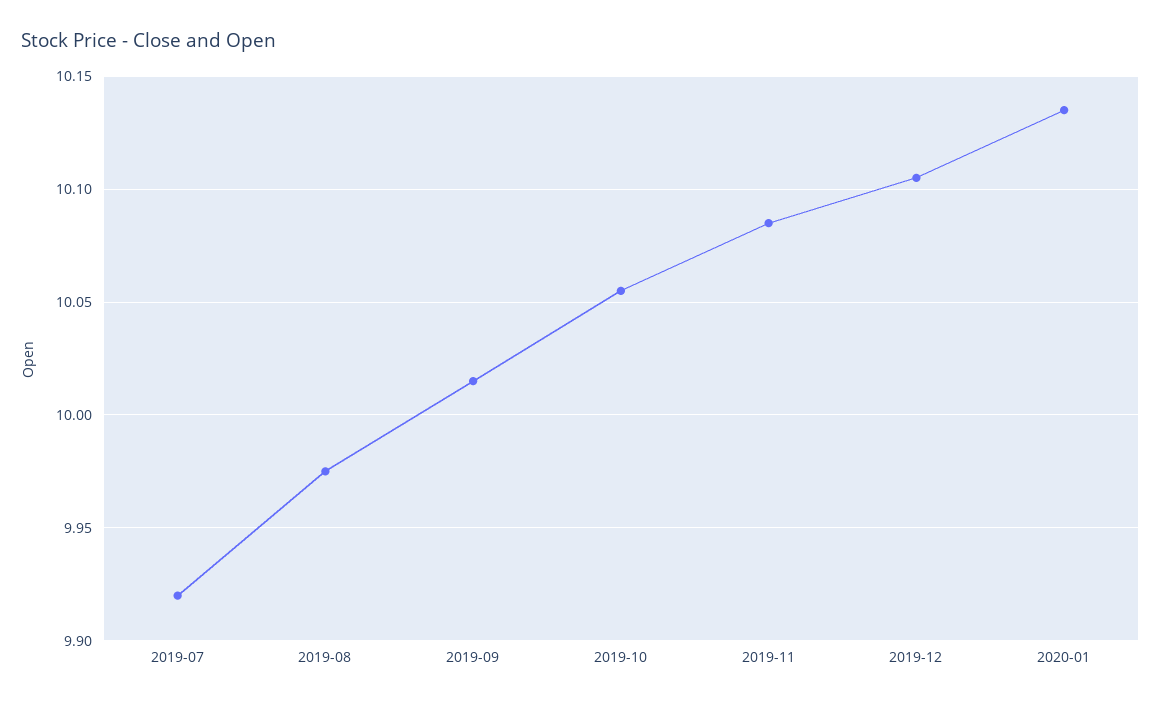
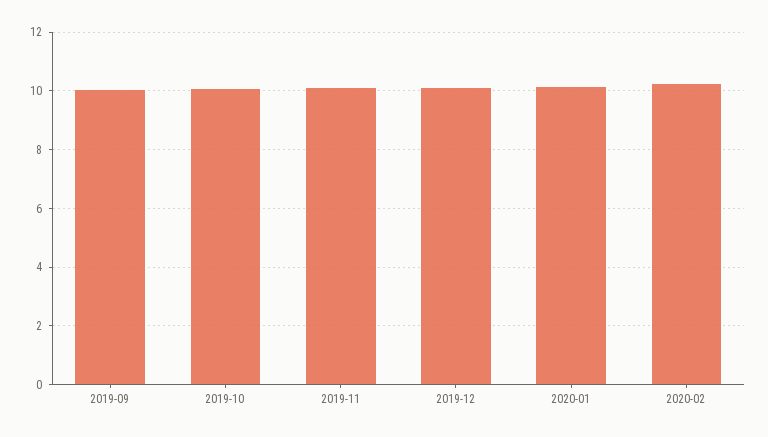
2019-07: 9.92 -> none
2019-08: 9.975 -> none
2020-02: none -> 10.25

